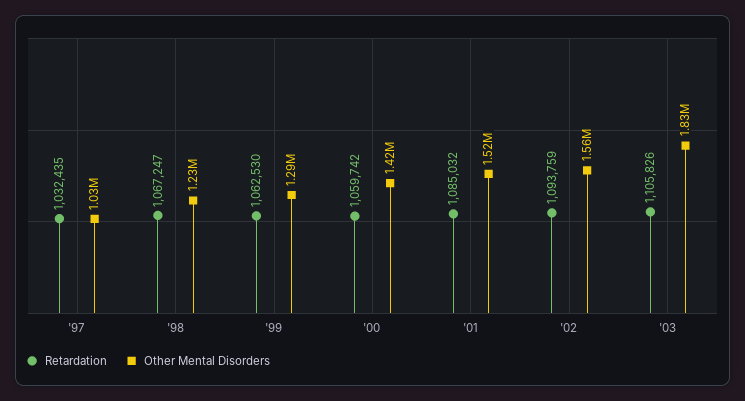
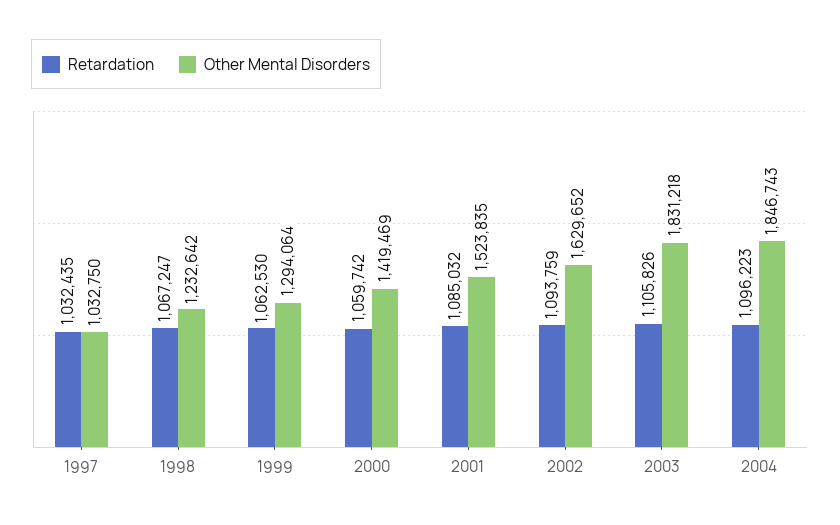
Other Mental Disorders, '02: 1560000 -> 1629652
Retardation, 2004: none -> 1096223
Other Mental Disorders, 2004: none -> 1846743

